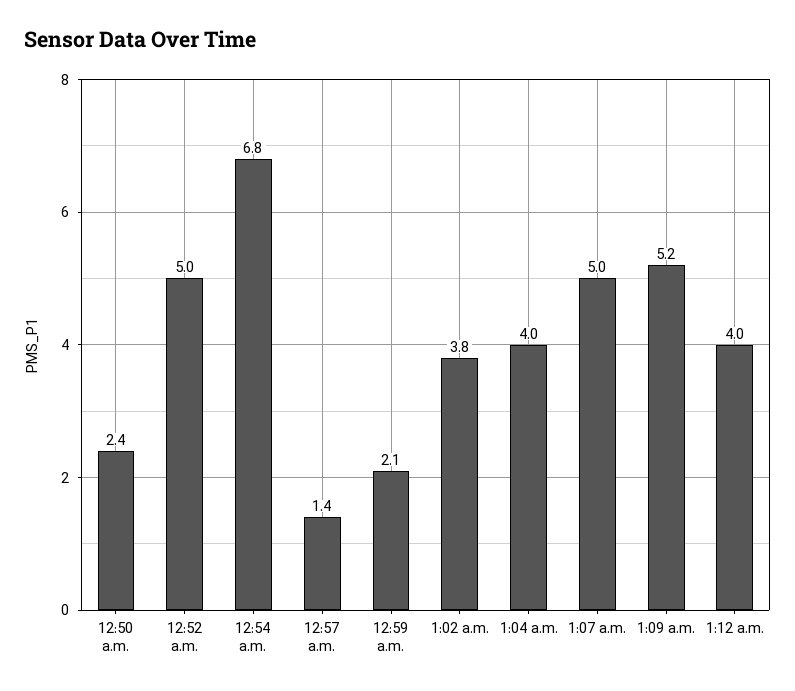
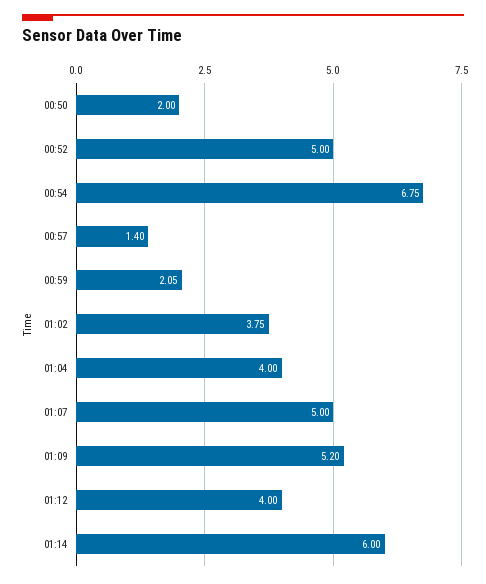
12:50 a.m.: 2.4 -> 2
01:14: none -> 6

